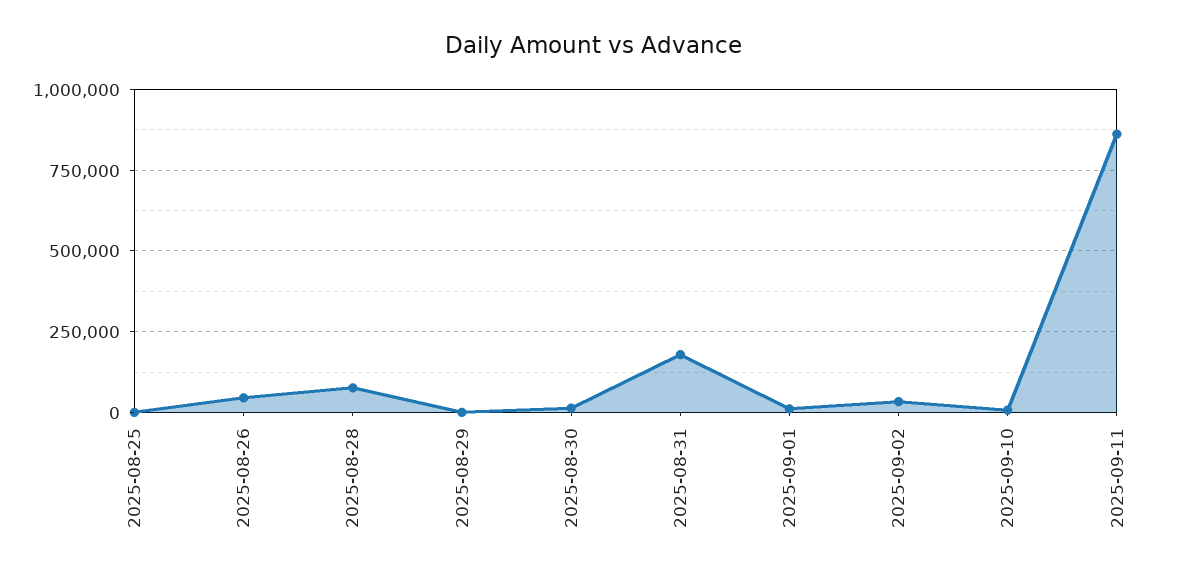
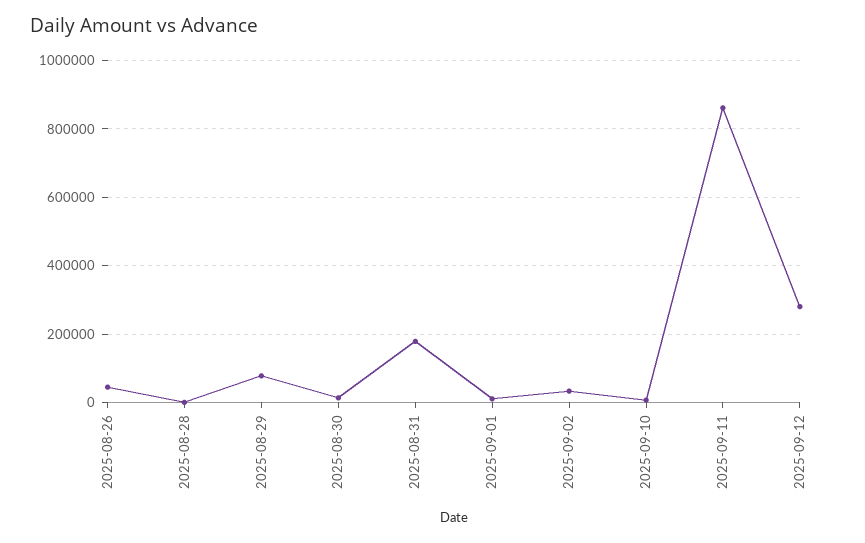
2025-08-25: 0 -> none
2025-08-28: 75000 -> 0
2025-08-29: 0 -> 80000
2025-09-12: none -> 280000

